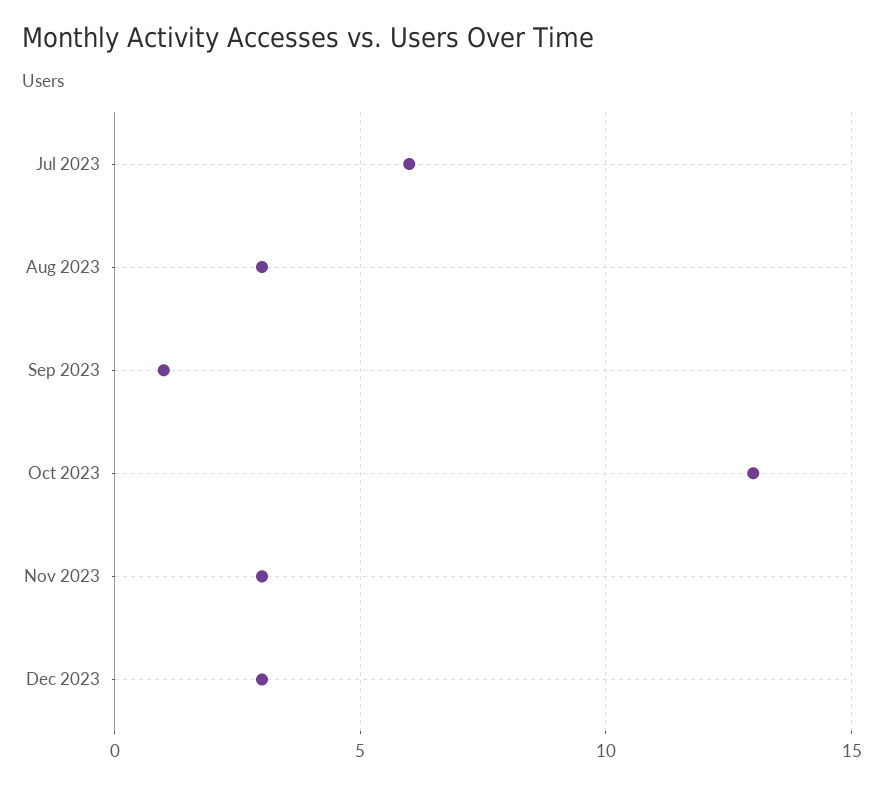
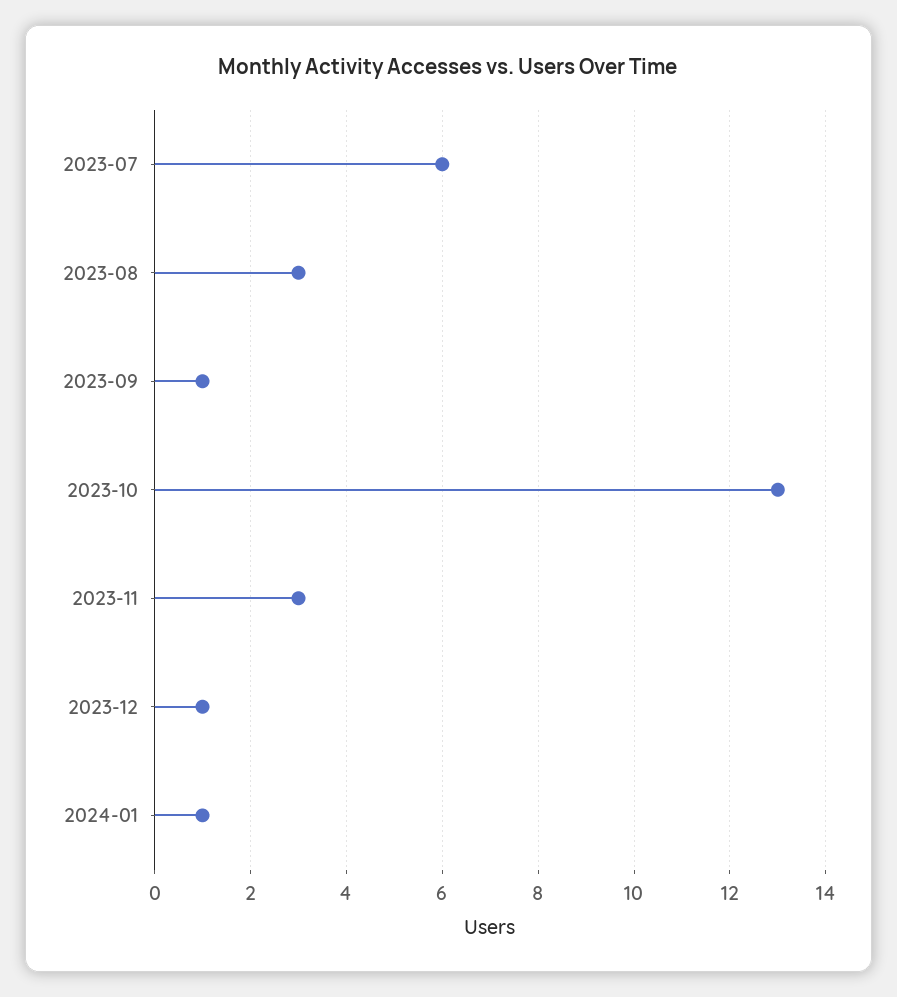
Dec 2023: 3 -> 1
2024-01: none -> 1

